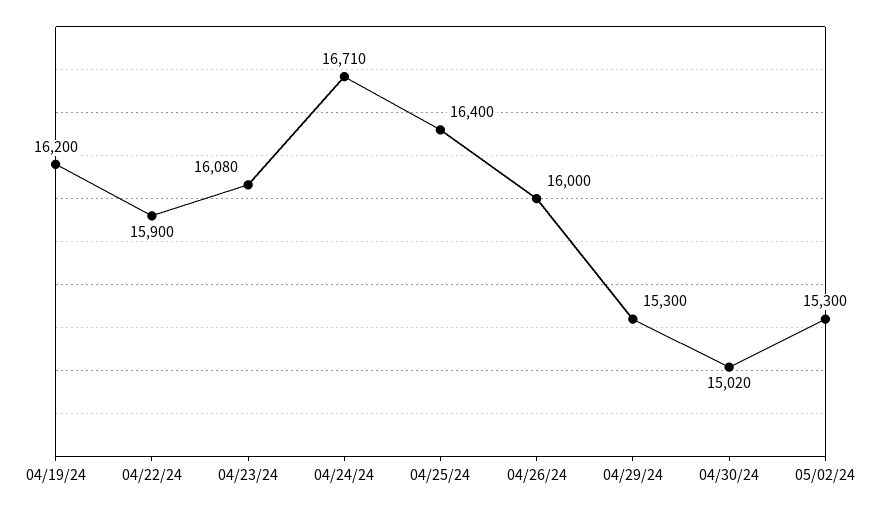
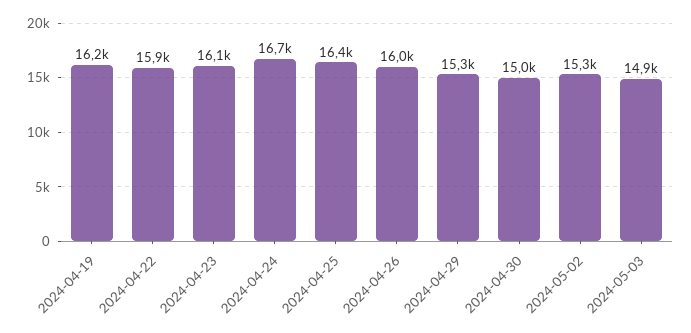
2024-05-03: none -> 14900

